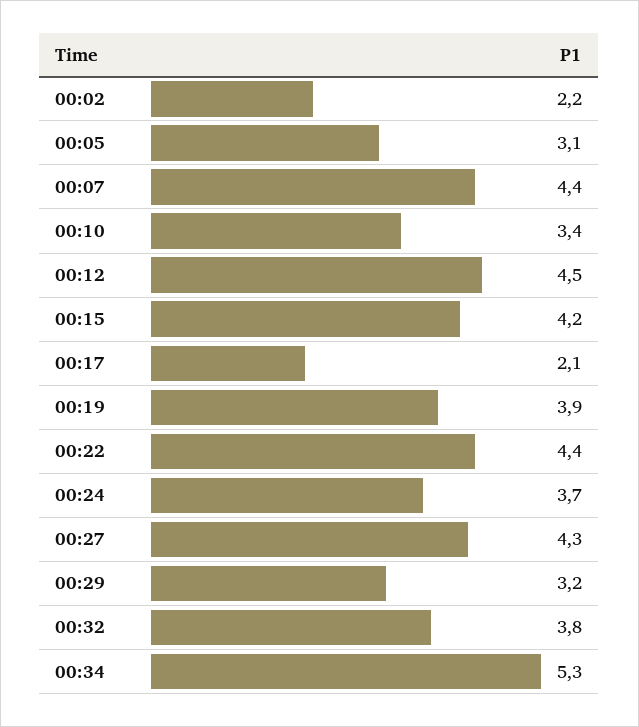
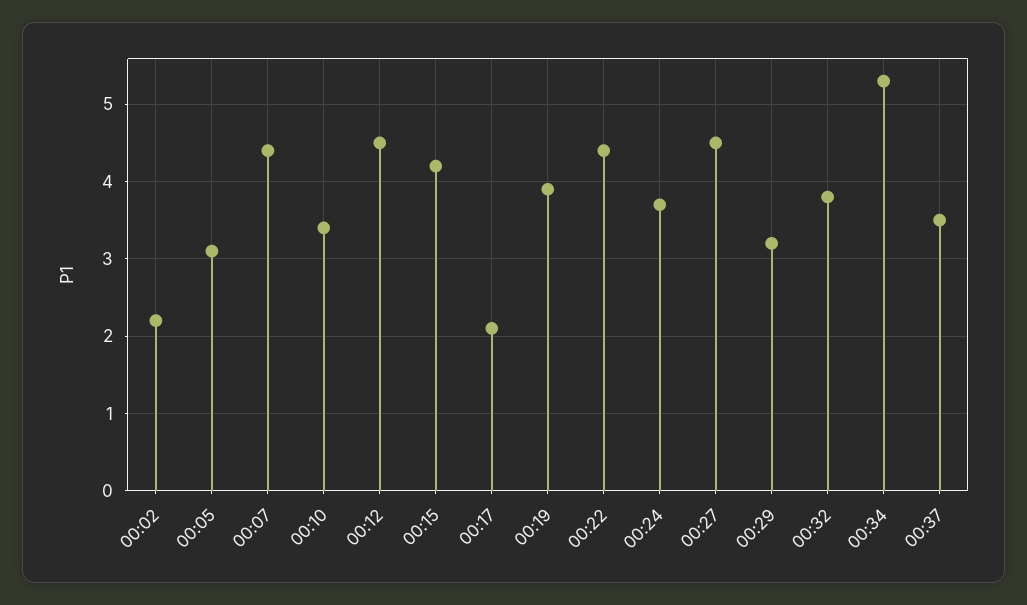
00:27: 4.3 -> 4.5
00:37: none -> 3.5

